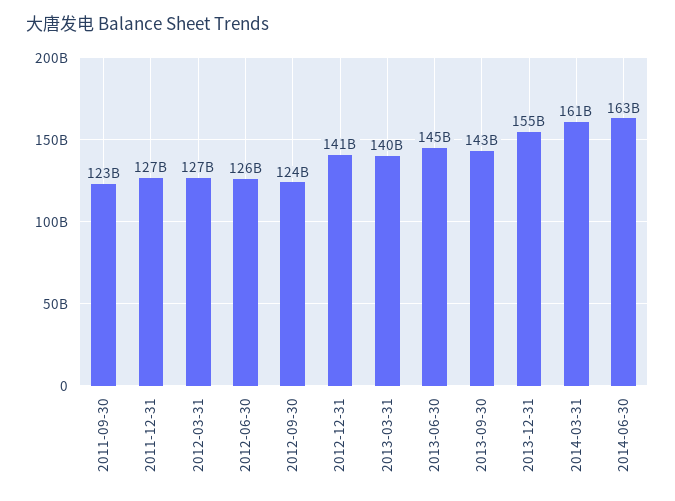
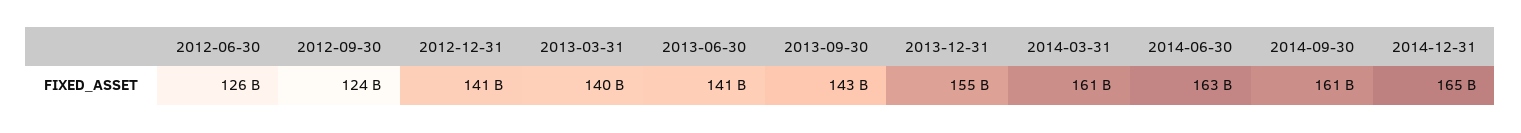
2011-09-30: 123000000000 -> none
2011-12-31: 127000000000 -> none
2012-03-31: 127000000000 -> none
2013-06-30: 145000000000 -> 141000000000
2014-09-30: none -> 161000000000
2014-12-31: none -> 165000000000

